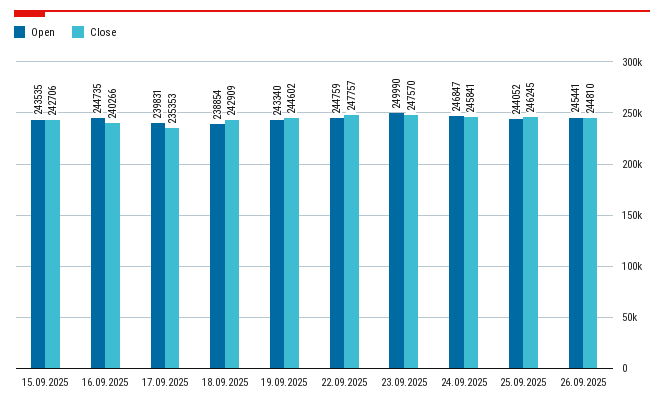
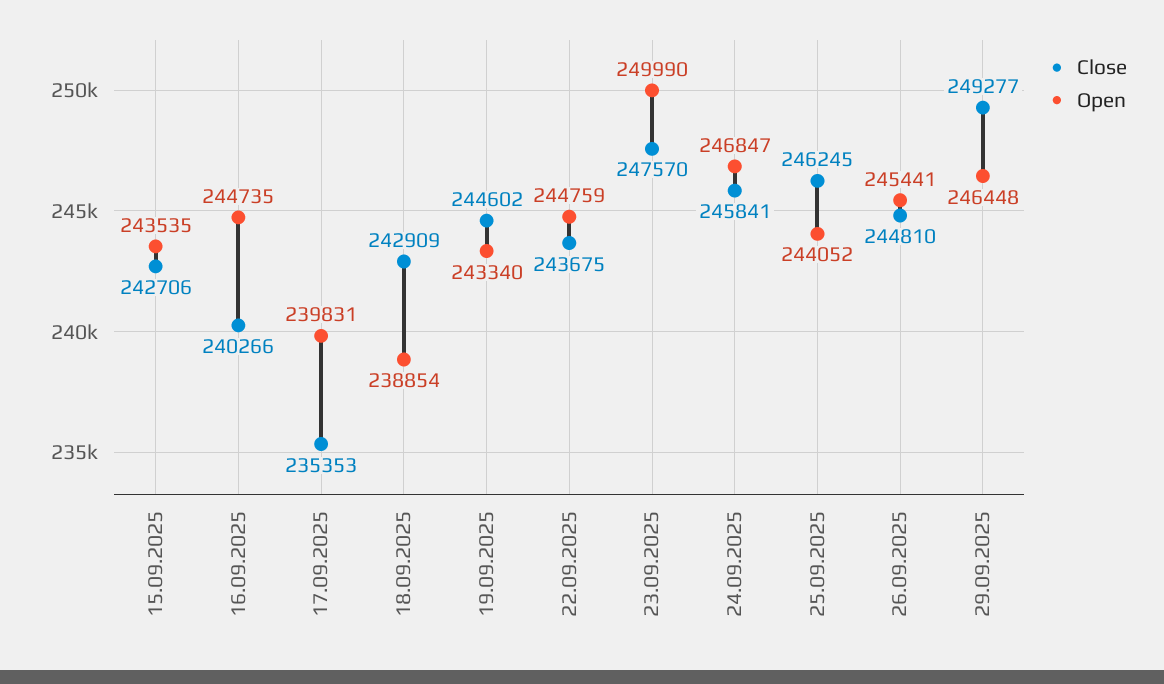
Close, 22.09.2025: 247757 -> 243675
Close, 29.09.2025: none -> 249277
Open, 29.09.2025: none -> 246448

